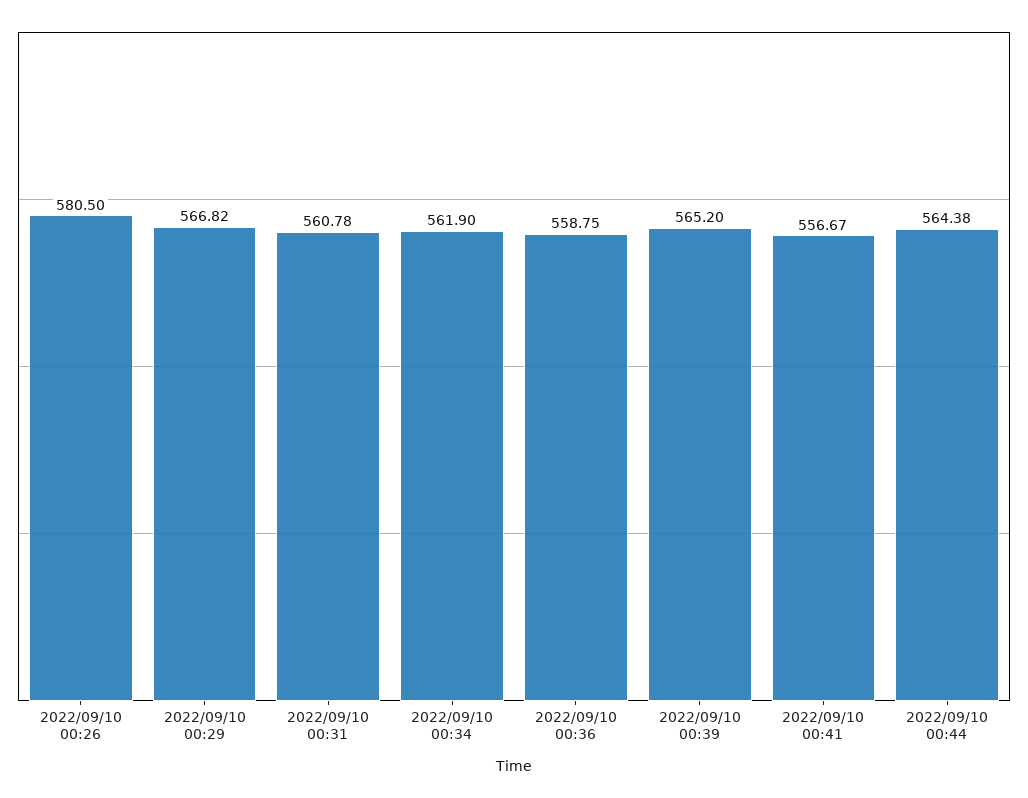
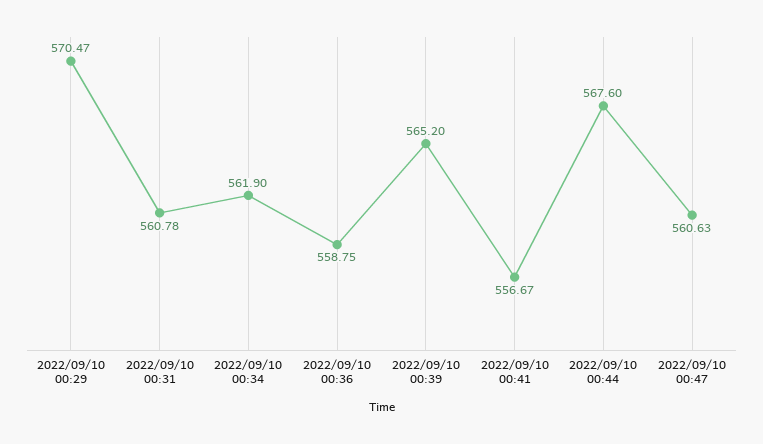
2022/09/10 00:26: 580.5 -> none
2022/09/10 00:29: 566.82 -> 570.47
2022/09/10 00:44: 564.38 -> 567.6
2022/09/10 00:47: none -> 560.63

